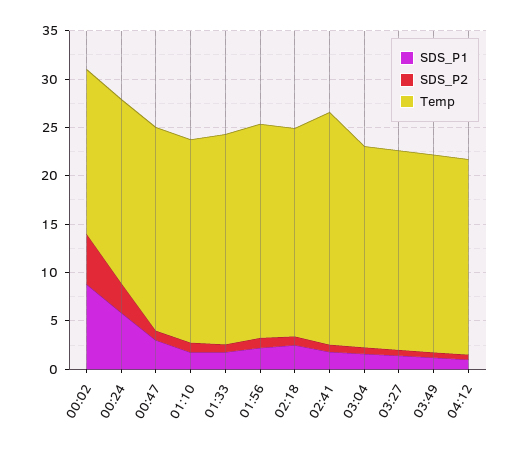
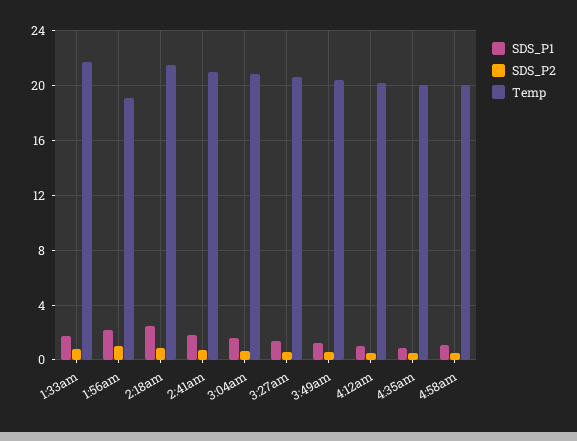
SDS_P1, 00:02: 9 -> none
SDS_P2, 00:02: 5 -> none
Temp, 00:02: 17 -> none
SDS_P1, 00:24: 6 -> none
SDS_P2, 00:24: 3 -> none
Temp, 00:24: 19 -> none
SDS_P1, 00:47: 3 -> none
SDS_P2, 00:47: 1 -> none
Temp, 00:47: 21 -> none
SDS_P1, 01:10: 2 -> none
SDS_P2, 01:10: 1 -> none
Temp, 01:10: 21 -> none
Temp, 01:56: 22 -> 19
Temp, 02:41: 24 -> 21
SDS_P1, 4:35am: none -> 1
SDS_P2, 4:35am: none -> 0.5
Temp, 4:35am: none -> 20
SDS_P1, 4:58am: none -> 1
SDS_P2, 4:58am: none -> 0.5
Temp, 4:58am: none -> 20

